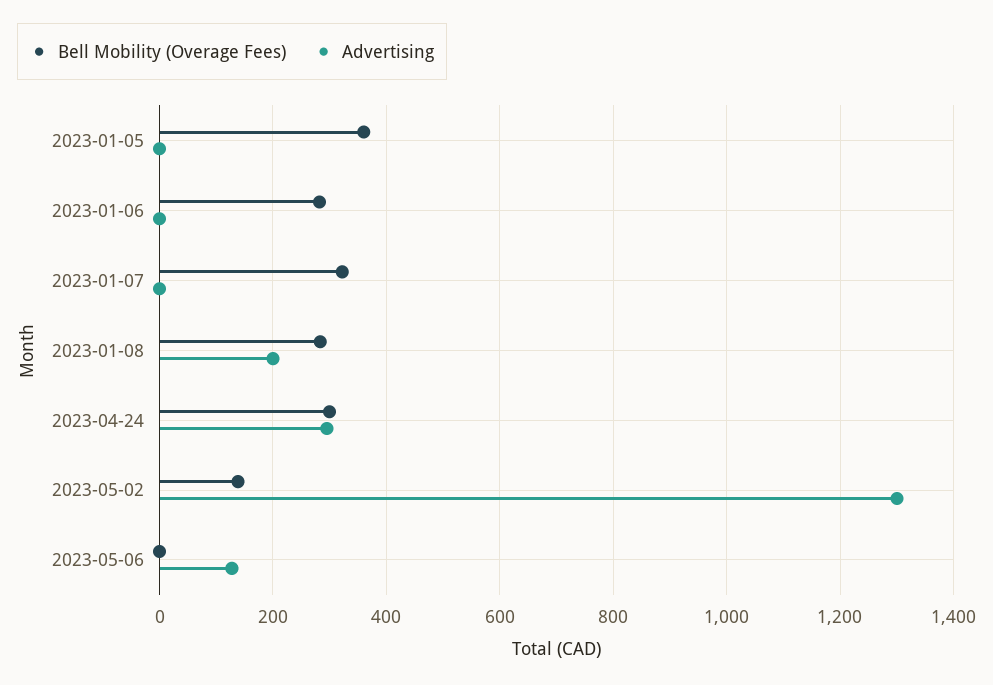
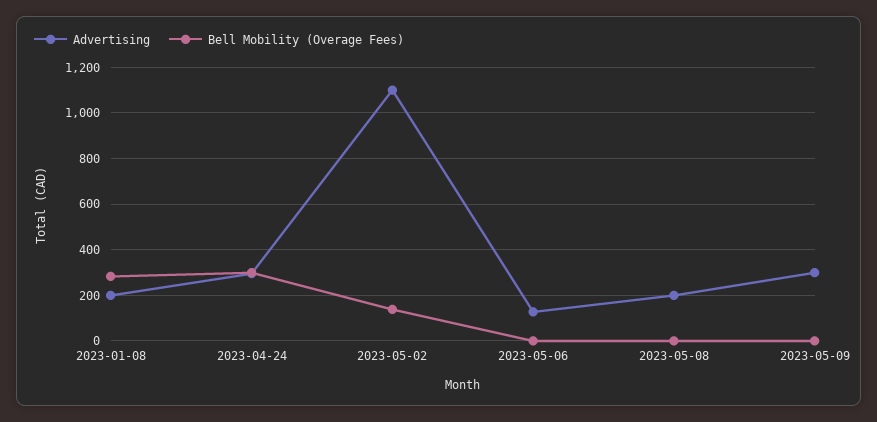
Bell Mobility (Overage Fees), 2023-01-05: 360 -> none
Advertising, 2023-01-05: 0 -> none
Bell Mobility (Overage Fees), 2023-01-06: 280 -> none
Advertising, 2023-01-06: 0 -> none
Bell Mobility (Overage Fees), 2023-01-07: 320 -> none
Advertising, 2023-01-07: 0 -> none
Advertising, 2023-05-02: 1300 -> 1100
Advertising, 2023-05-08: none -> 200
Bell Mobility (Overage Fees), 2023-05-08: none -> 0
Advertising, 2023-05-09: none -> 300
Bell Mobility (Overage Fees), 2023-05-09: none -> 0

